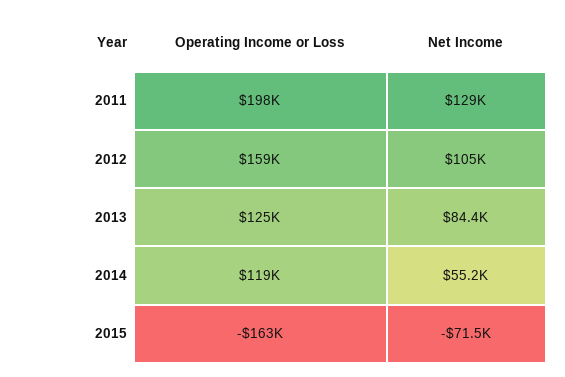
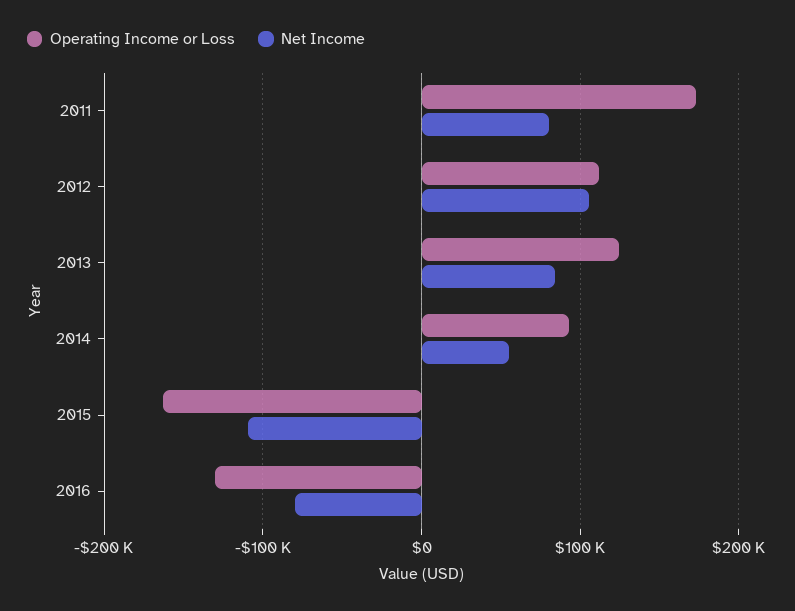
Operating Income or Loss, 2011: 198000 -> 170000
Net Income, 2011: 129000 -> 80000
Operating Income or Loss, 2012: 159000 -> 110000
Operating Income or Loss, 2014: 119000 -> 90000
Net Income, 2015: -71500 -> -110000
Operating Income or Loss, 2016: none -> -130000
Net Income, 2016: none -> -80000

